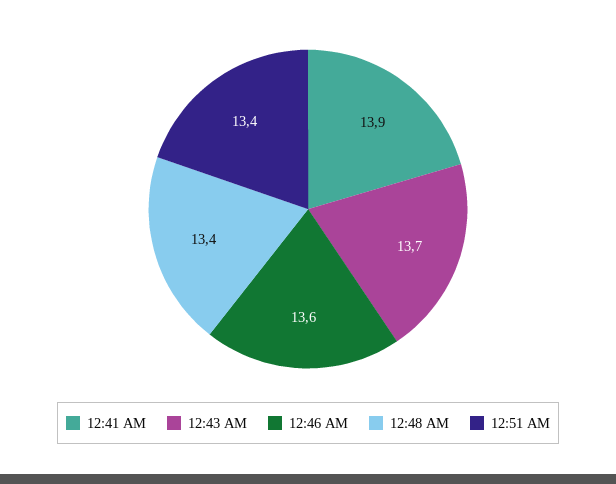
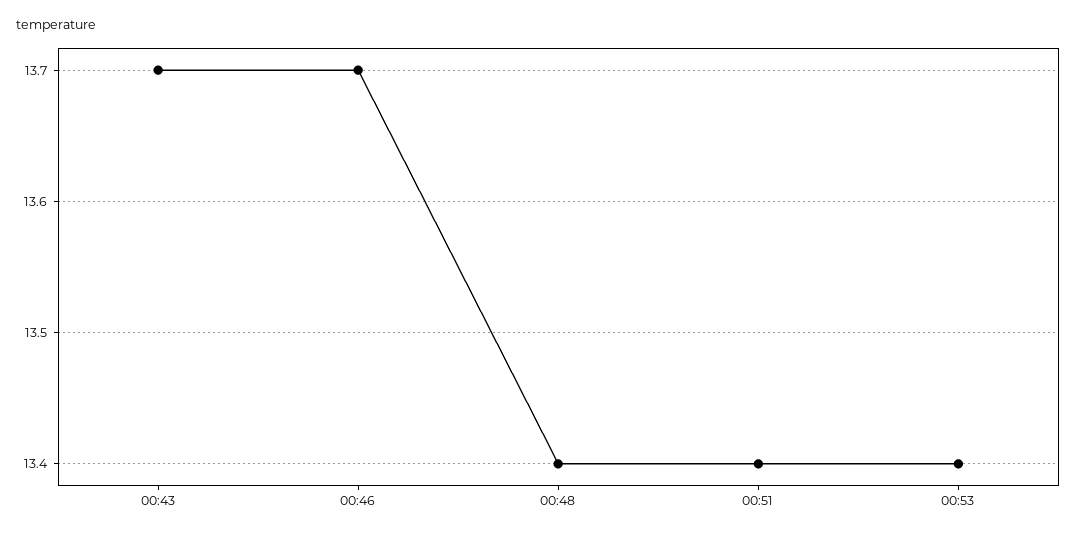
12:41 AM: 13.9 -> none
12:46 AM: 13.6 -> 13.7
00:53: none -> 13.4

